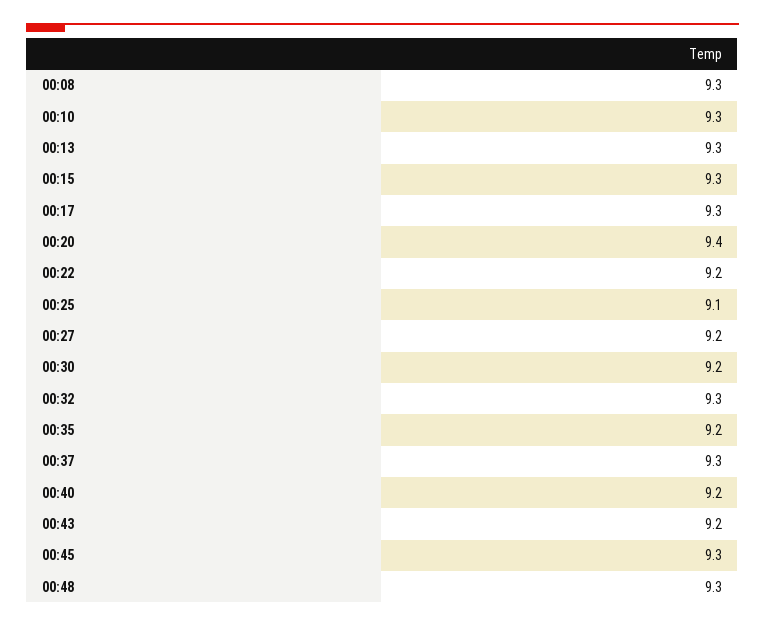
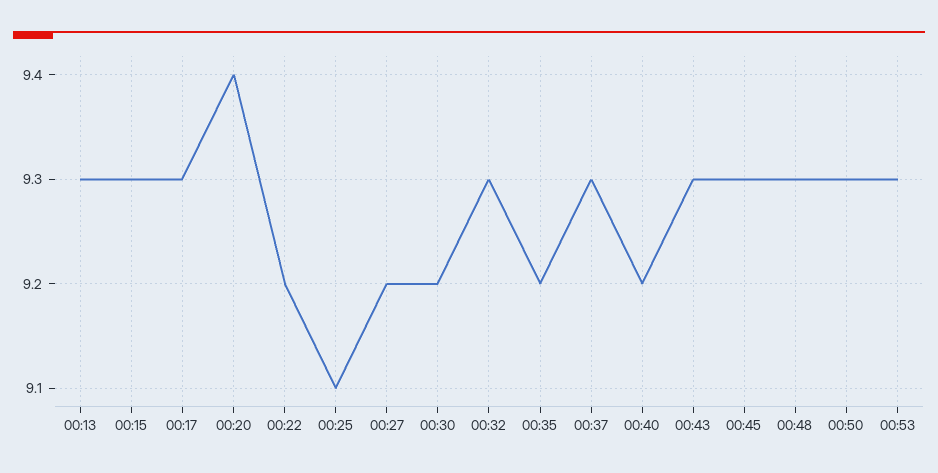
00:08: 9.3 -> none
00:10: 9.3 -> none
00:43: 9.2 -> 9.3
00:50: none -> 9.3
00:53: none -> 9.3

